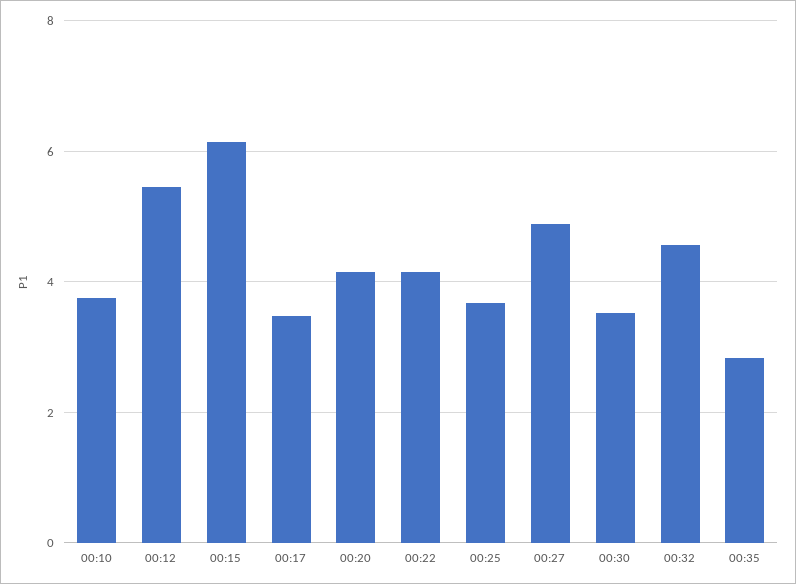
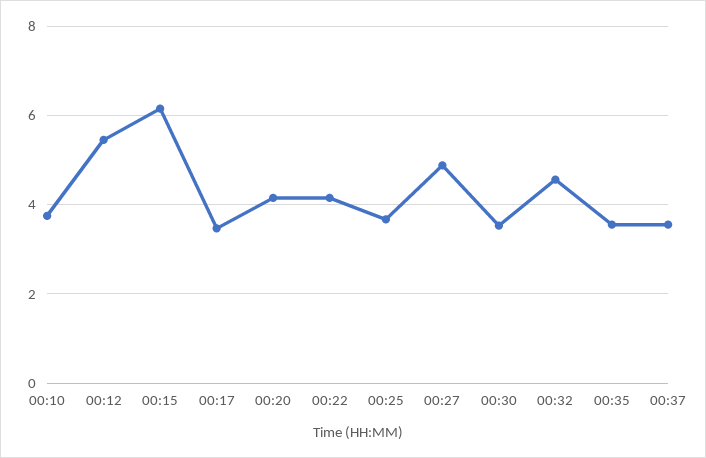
00:35: 2.8 -> 3.6
00:37: none -> 3.6

